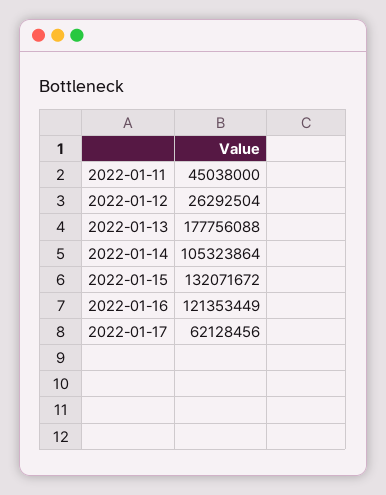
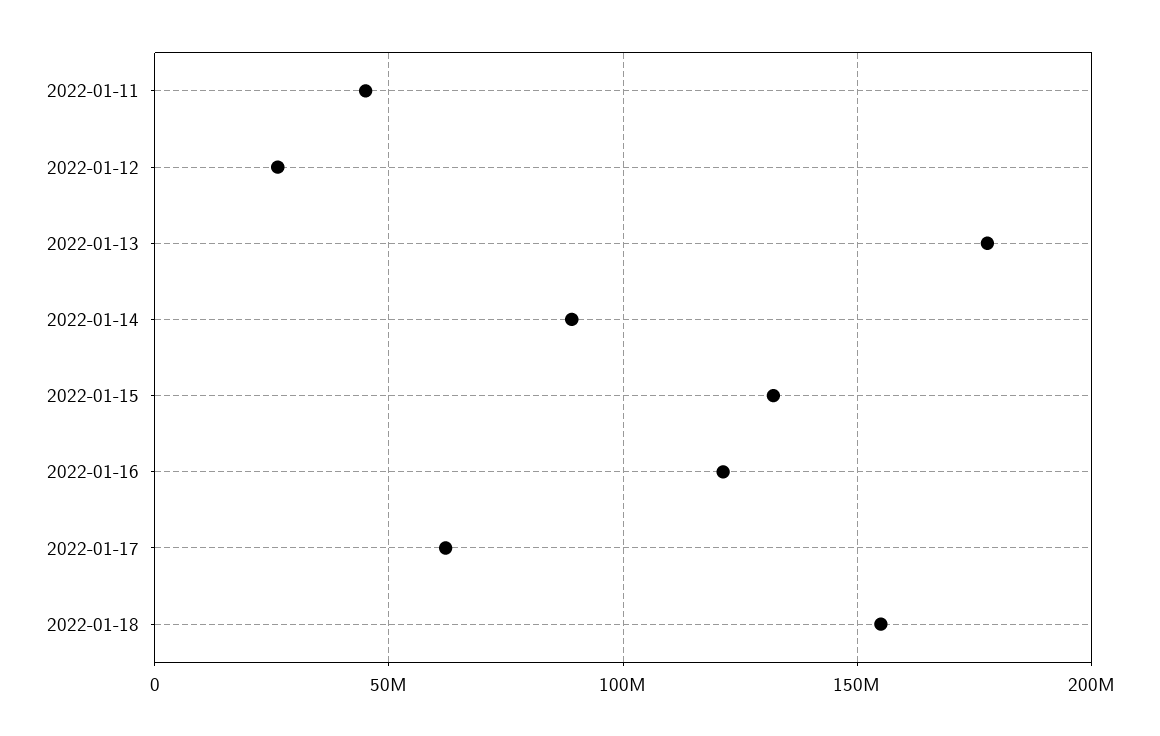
2022-01-14: 105323864 -> 90000000
2022-01-18: none -> 155000000

